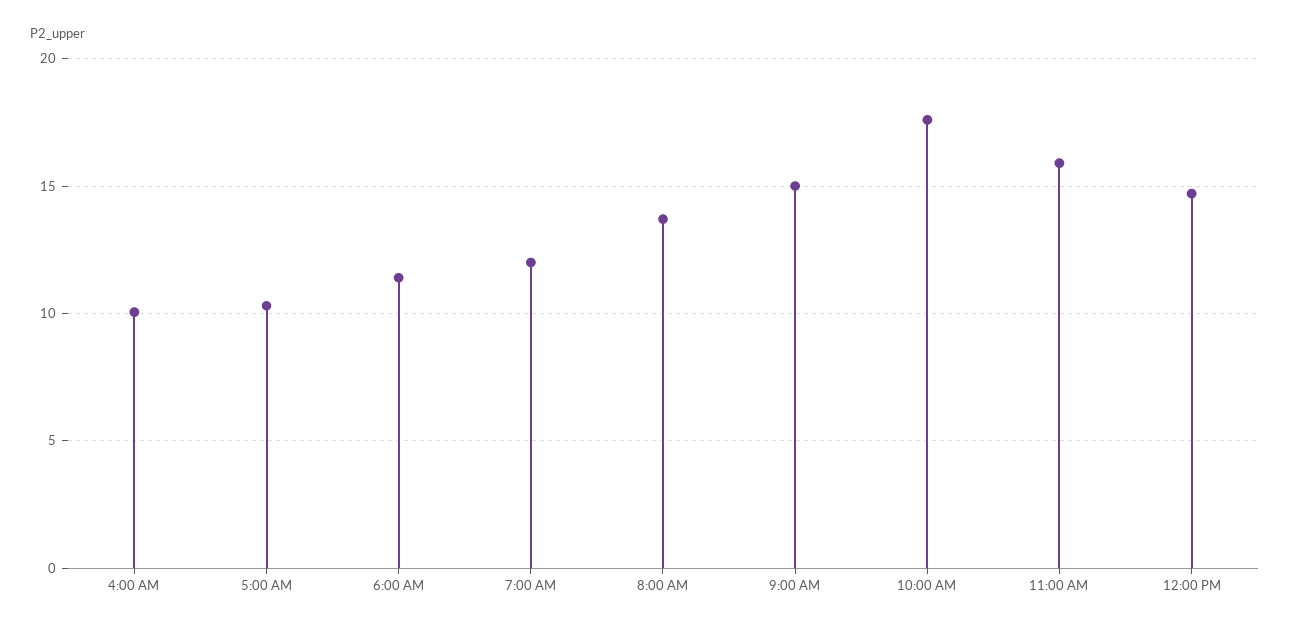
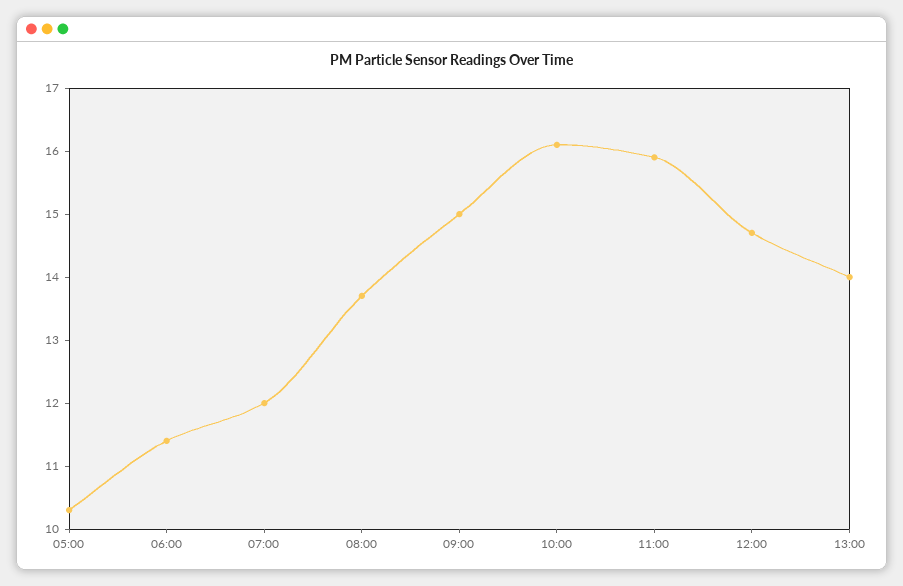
4:00 AM: 10 -> none
10:00 AM: 17.5 -> 16
13:00: none -> 14

